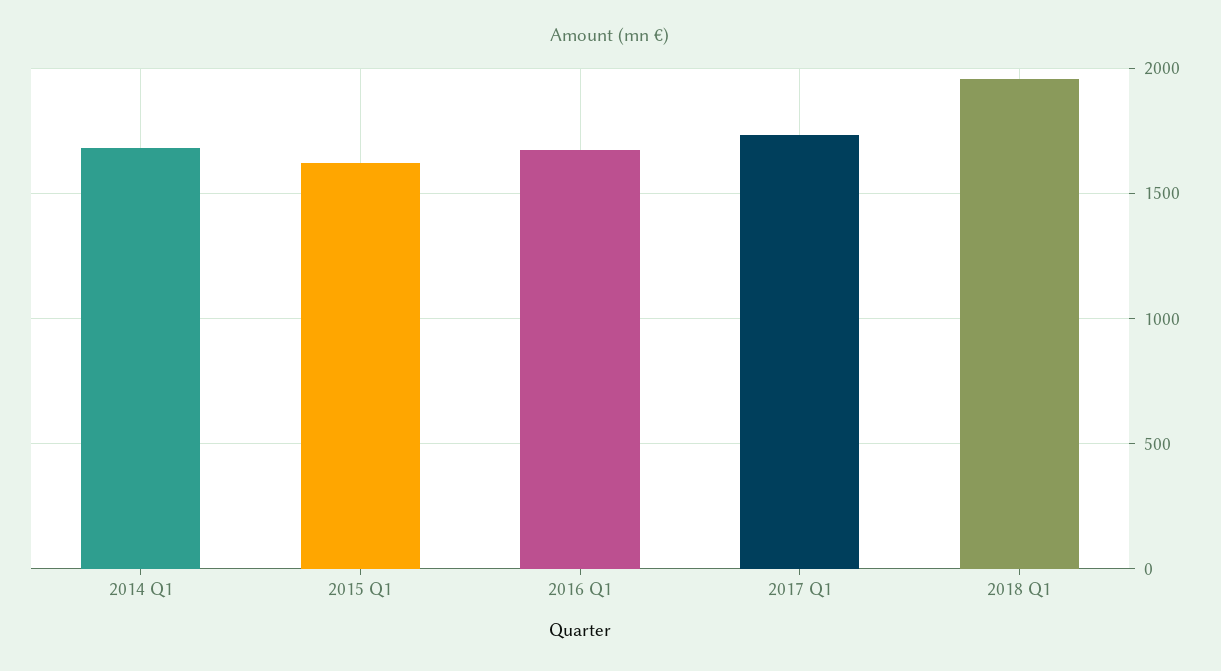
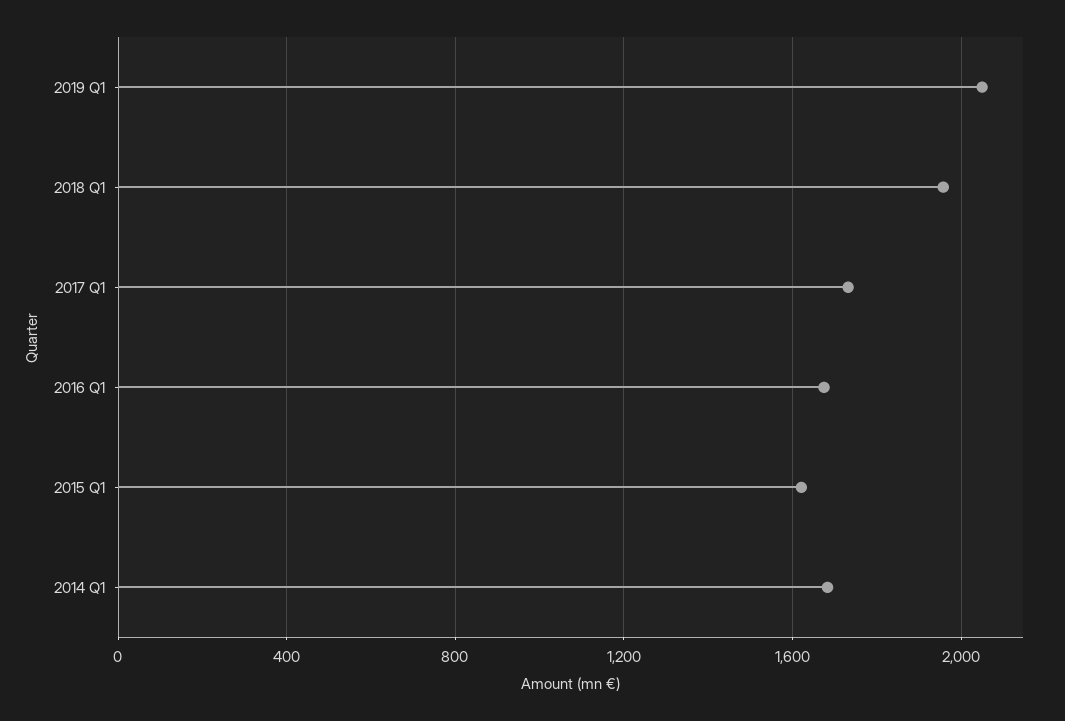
2019 Q1: none -> 2050

